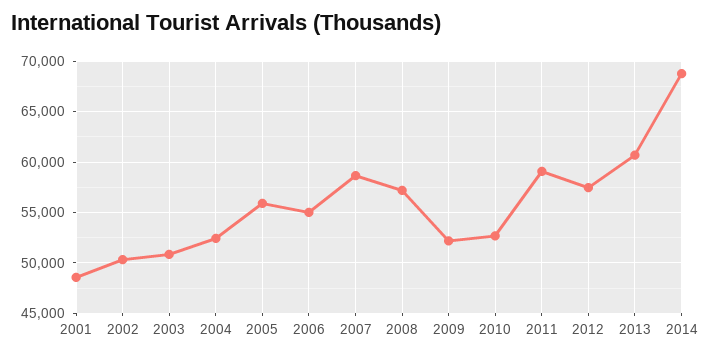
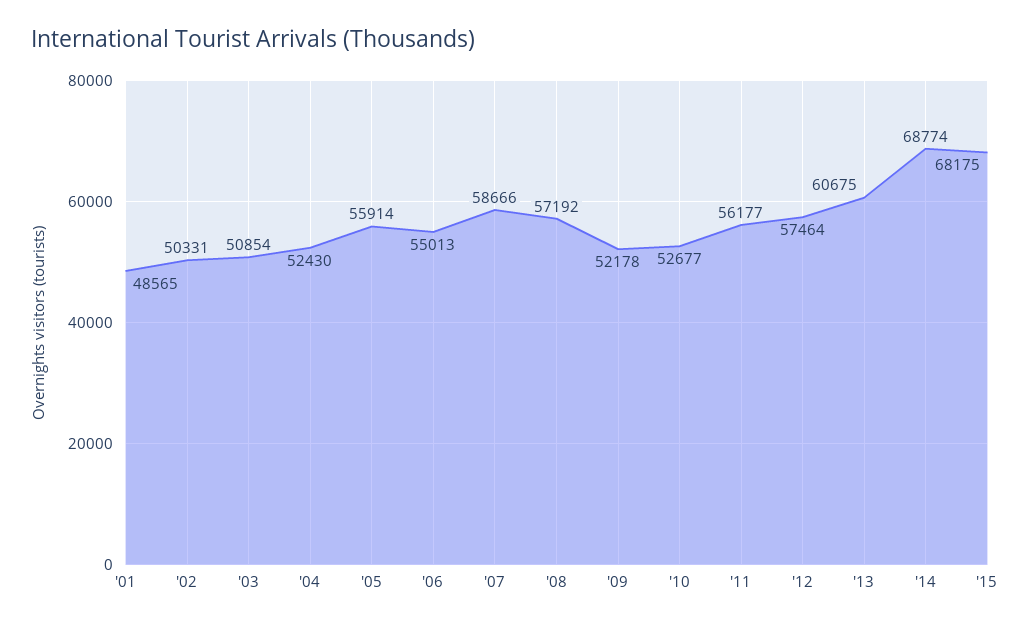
2011: 59000 -> 56177
'15: none -> 68175

